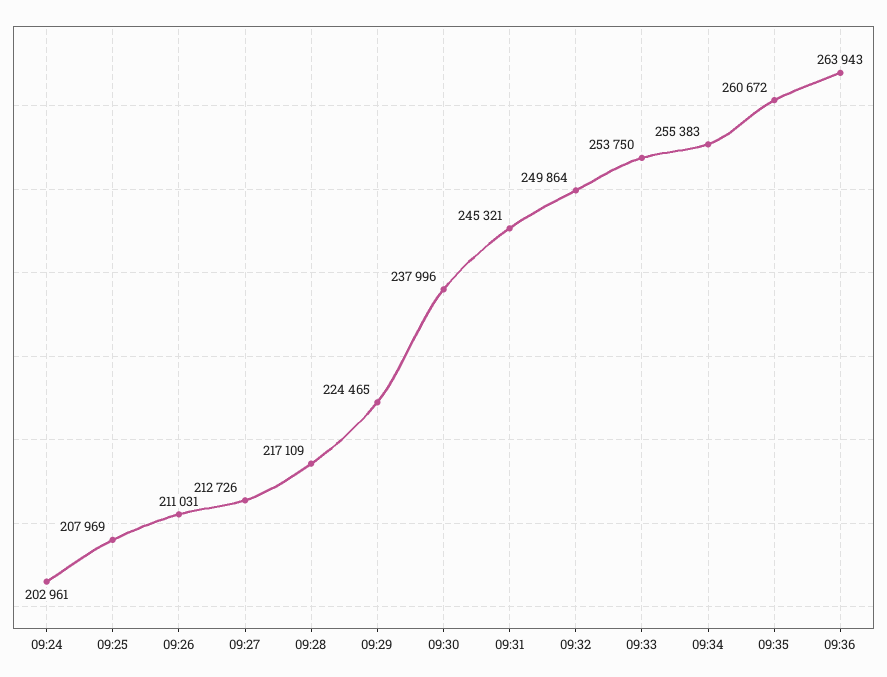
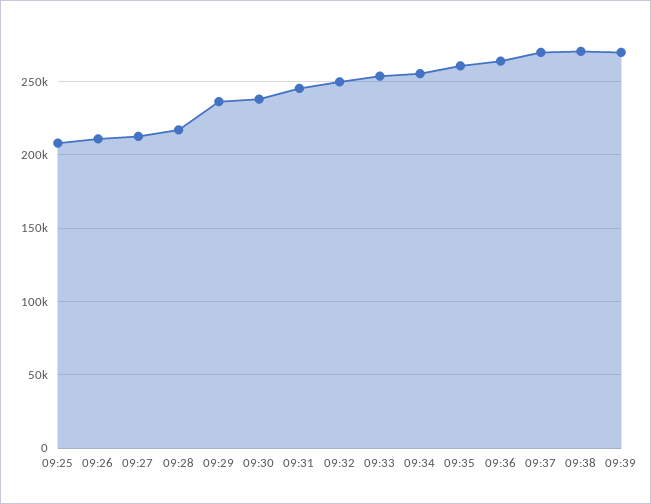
09:24: 202961 -> none
09:29: 224465 -> 235000
09:37: none -> 270000
09:38: none -> 270000
09:39: none -> 270000

